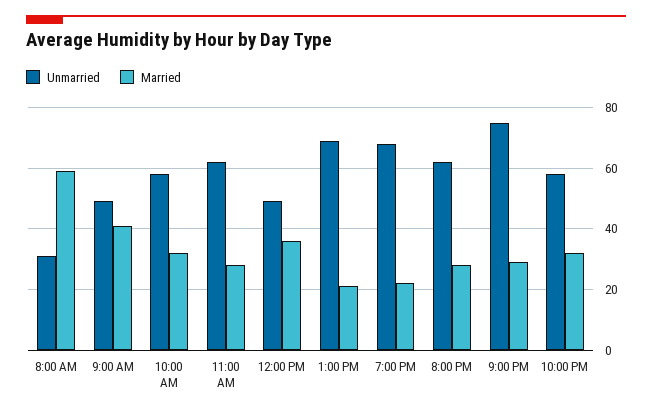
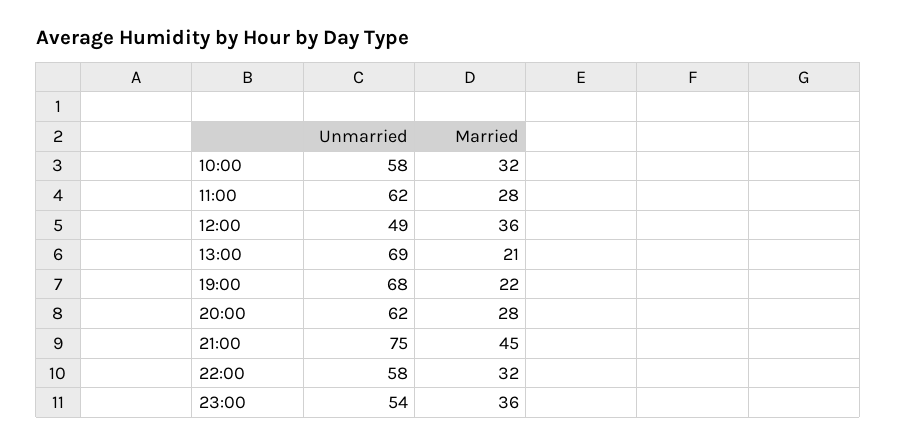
Unmarried, 8:00 AM: 30 -> none
Married, 8:00 AM: 60 -> none
Unmarried, 9:00 AM: 50 -> none
Married, 9:00 AM: 40 -> none
Married, 9:00 PM: 30 -> 45
Unmarried, 23:00: none -> 54
Married, 23:00: none -> 36

